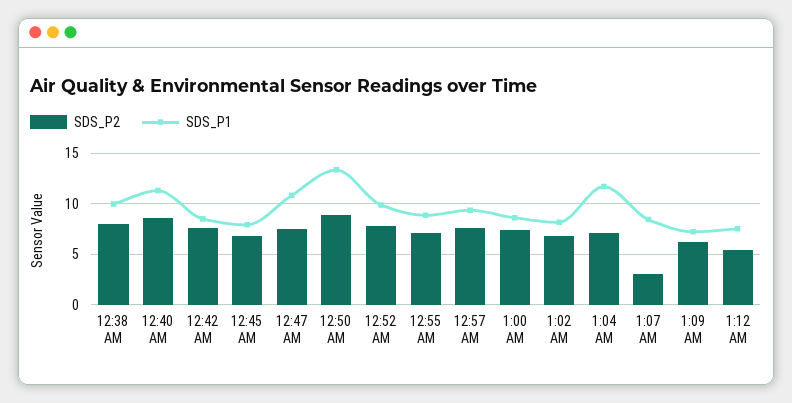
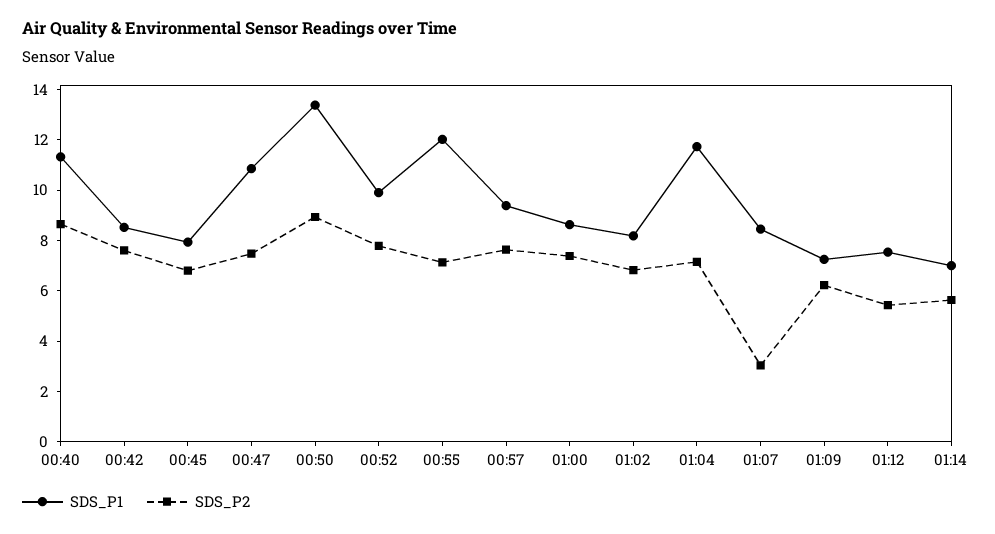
SDS_P2, 12:38 AM: 8 -> none
SDS_P1, 12:38 AM: 10 -> none
SDS_P1, 12:55 AM: 9 -> 12
SDS_P1, 01:14: none -> 7
SDS_P2, 01:14: none -> 5.5

